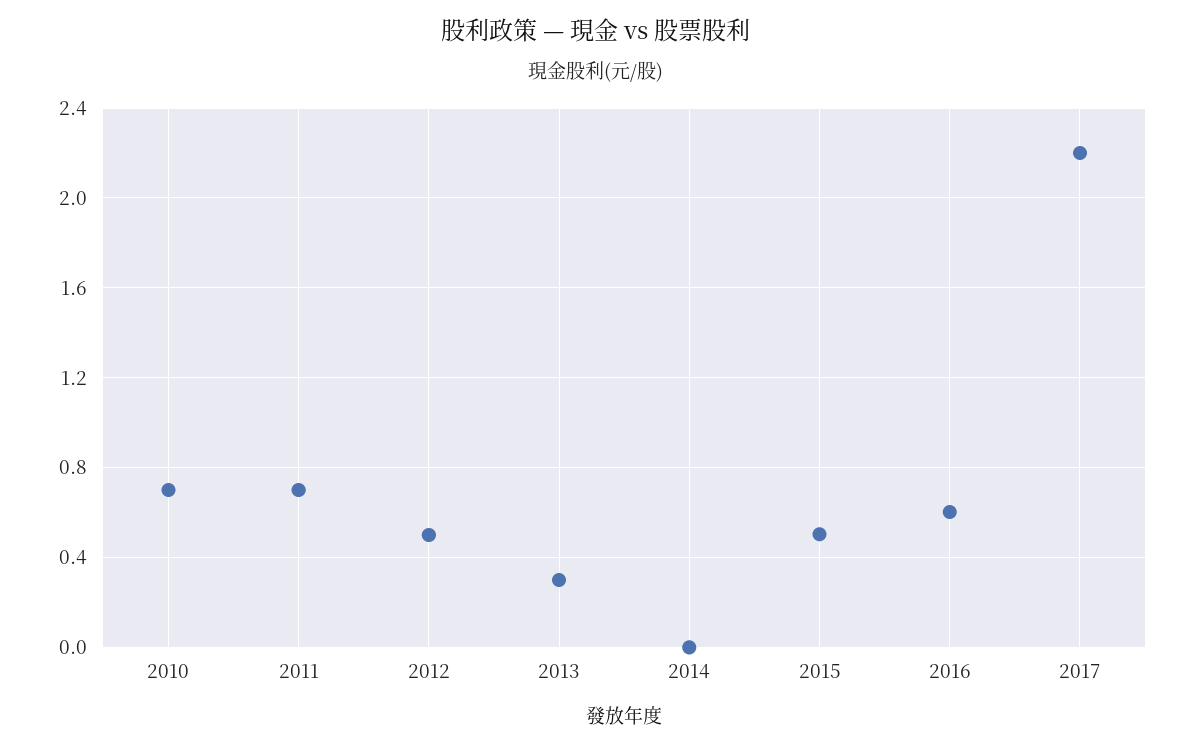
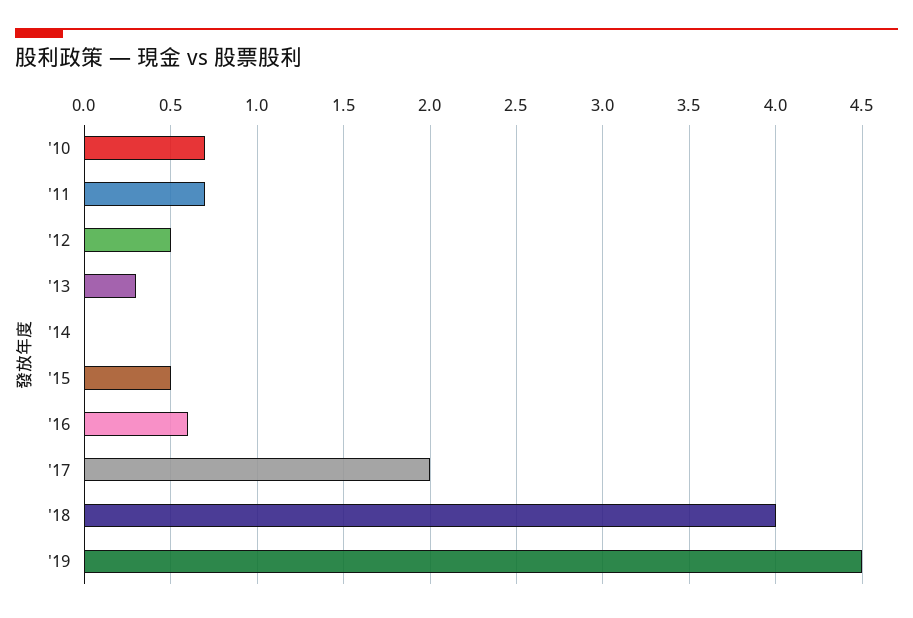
2017: 2.2 -> 2
'18: none -> 4
'19: none -> 4.5

